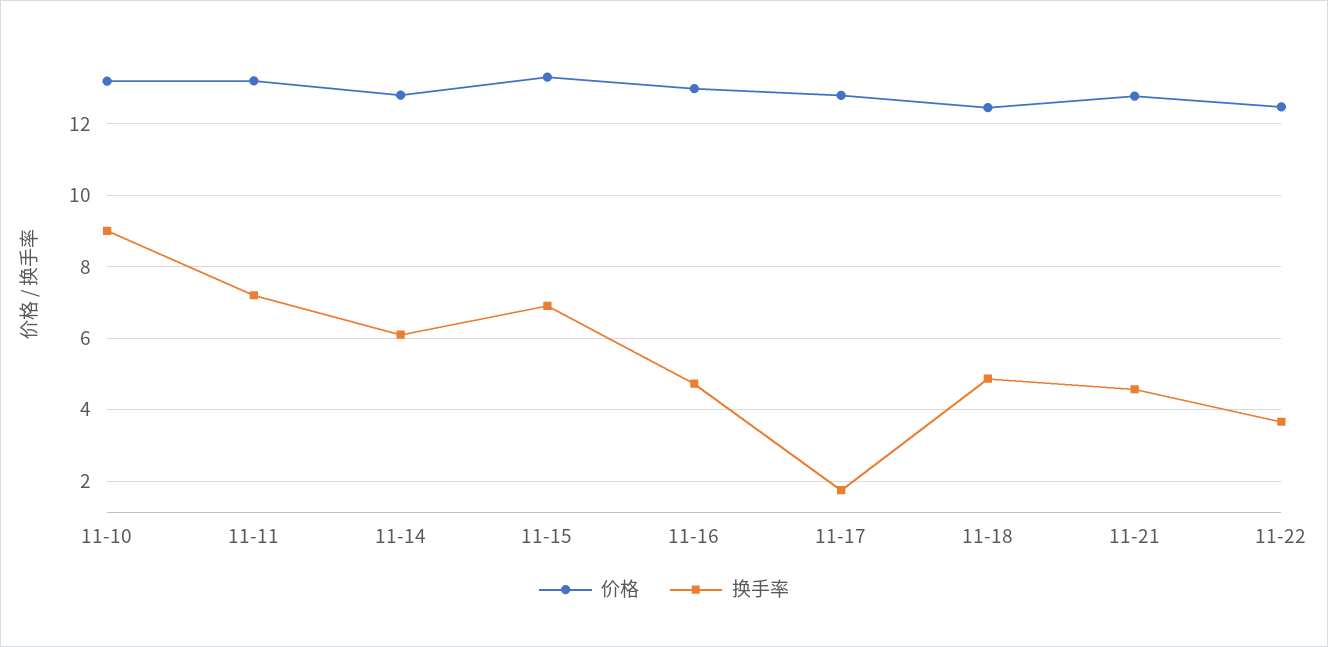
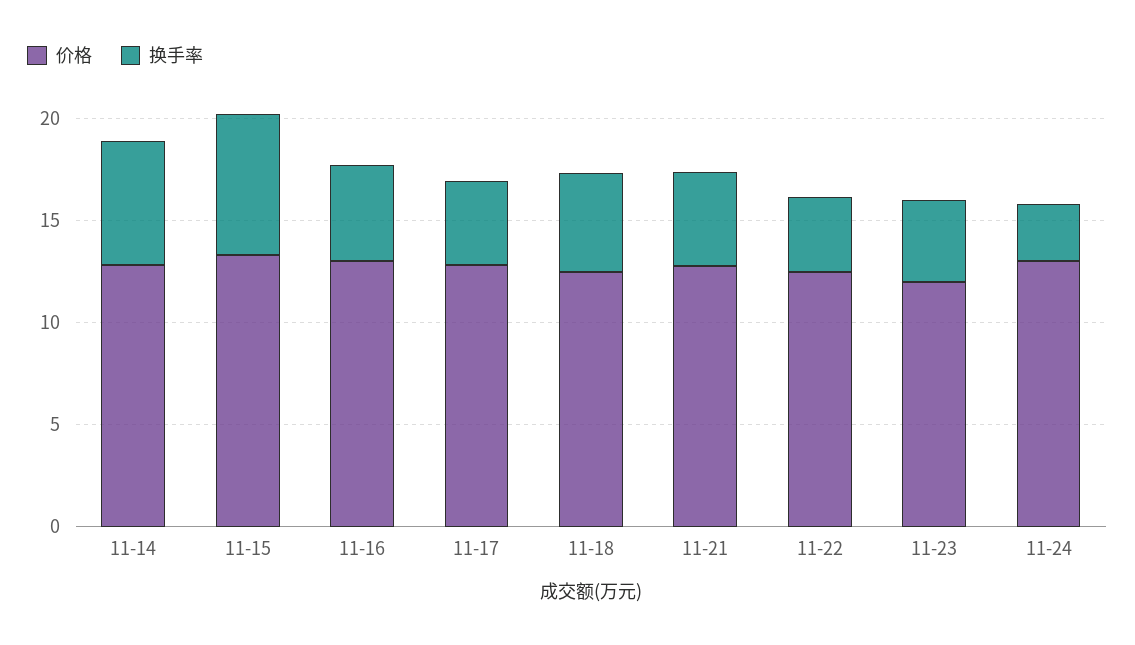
价格, 11-10: 13.2 -> none
换手率, 11-10: 9 -> none
价格, 11-11: 13.2 -> none
换手率, 11-11: 7.2 -> none
换手率, 11-17: 1.8 -> 4
价格, 11-23: none -> 12
换手率, 11-23: none -> 4
价格, 11-24: none -> 13
换手率, 11-24: none -> 3

